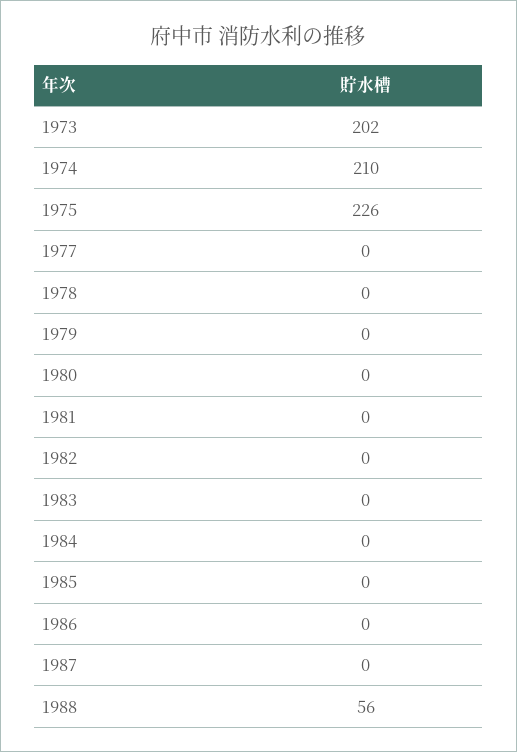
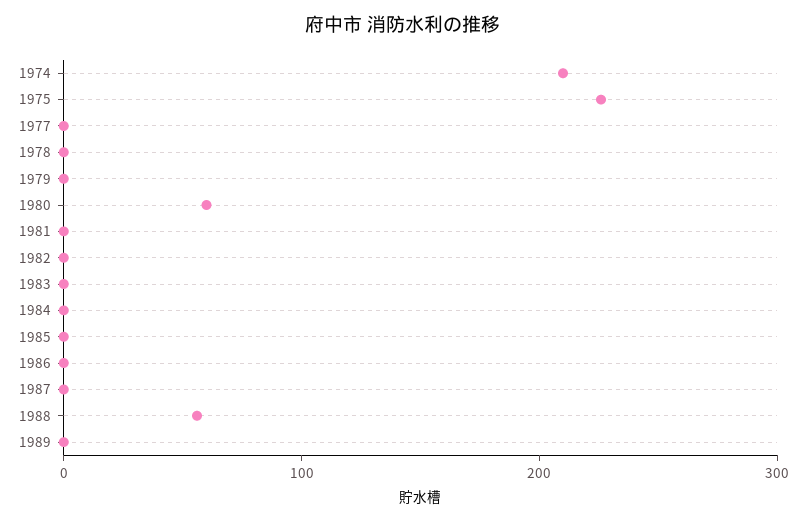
1973: 202 -> none
1980: 0 -> 60
1989: none -> 0

